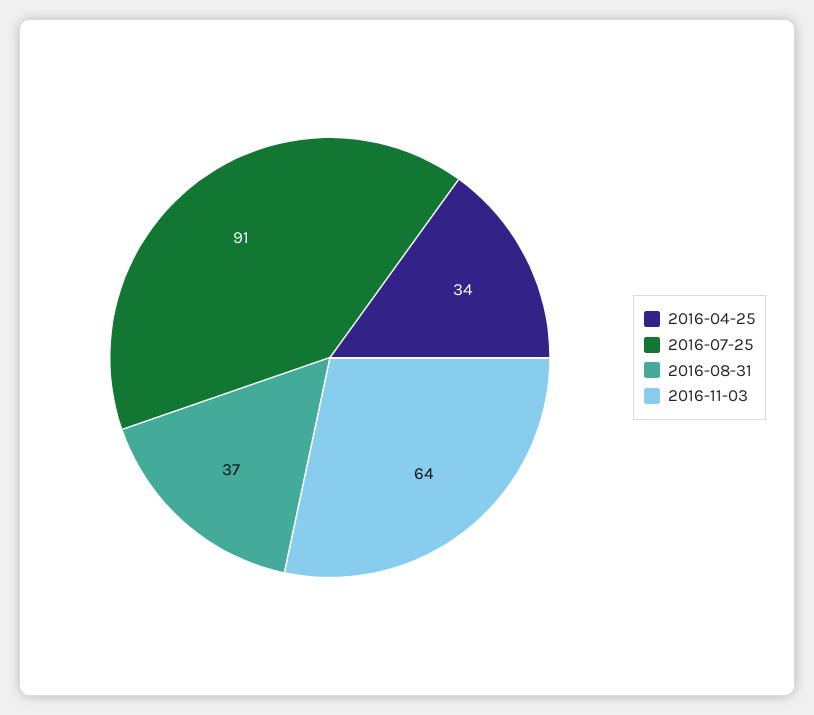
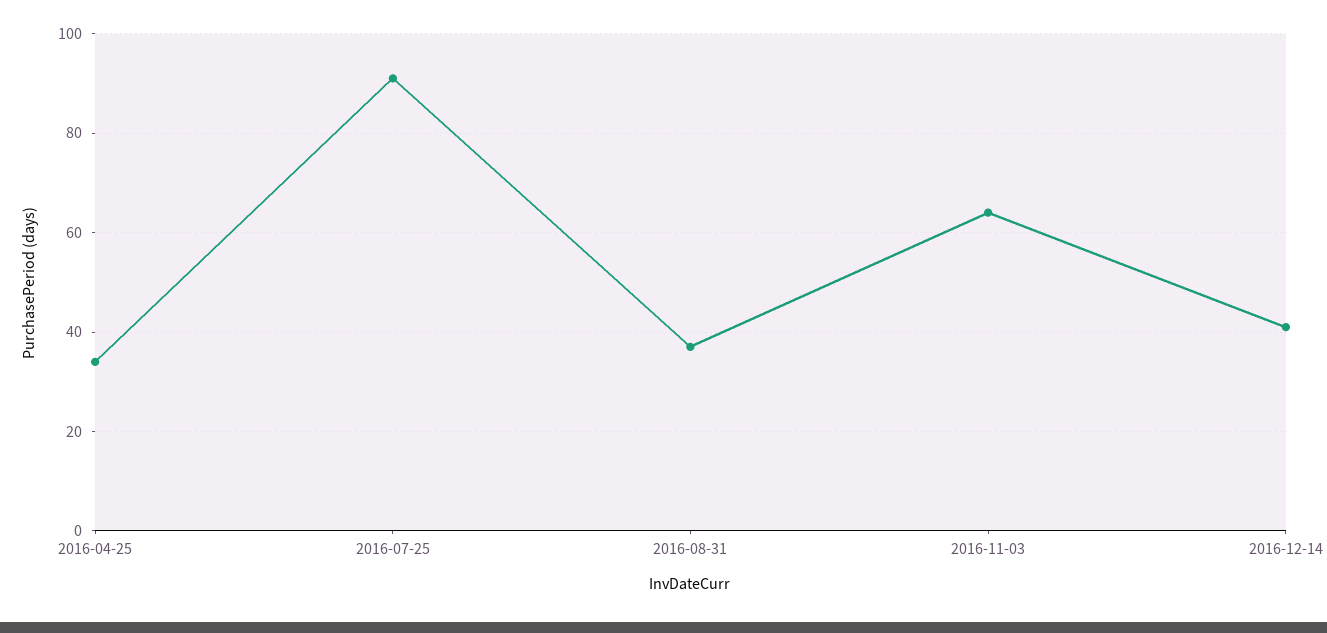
2016-12-14: none -> 40

